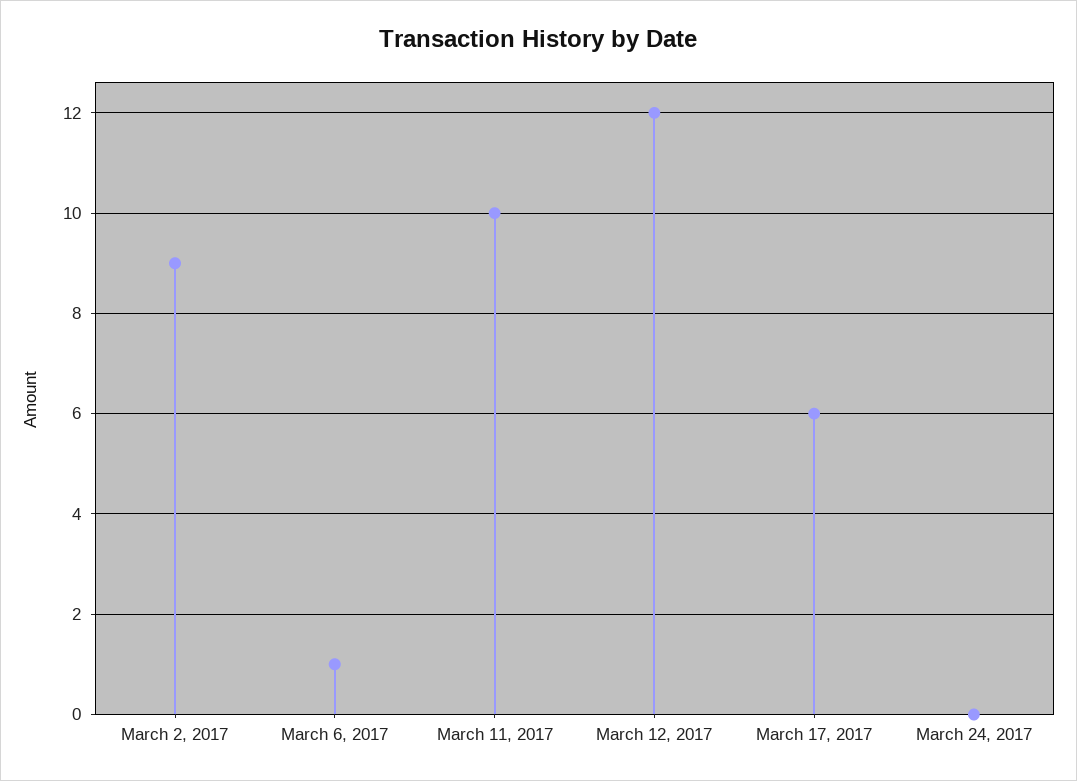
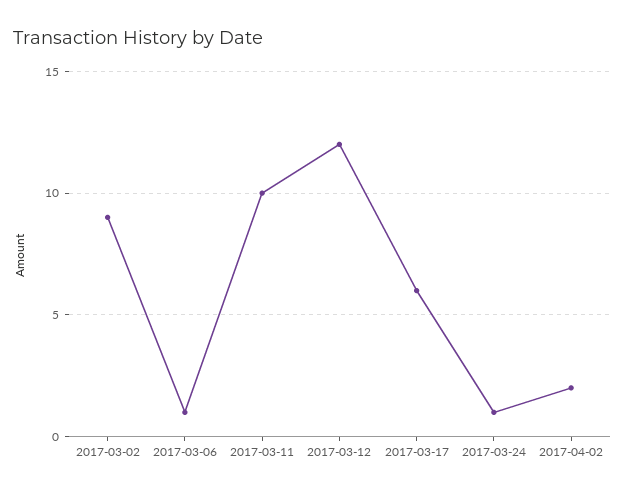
March 24, 2017: 0 -> 1
2017-04-02: none -> 2

